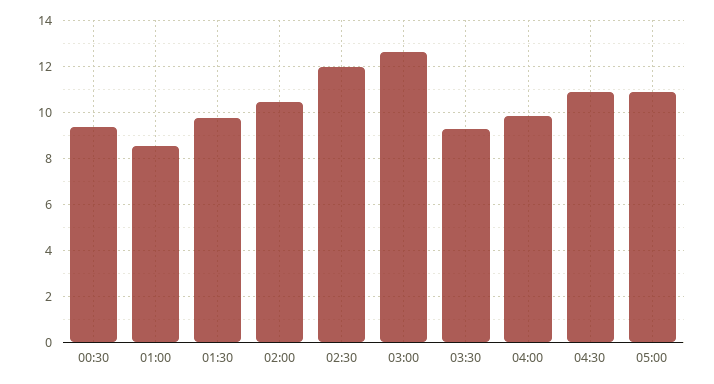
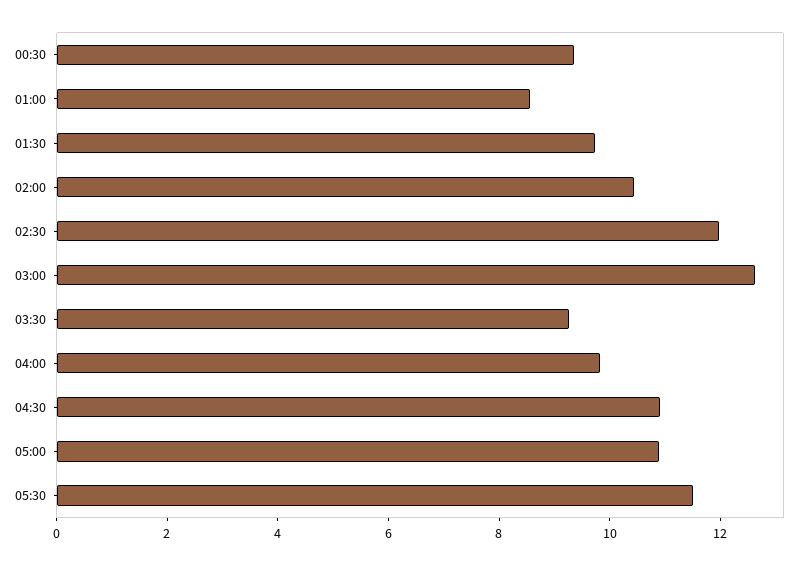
05:30: none -> 11.5

